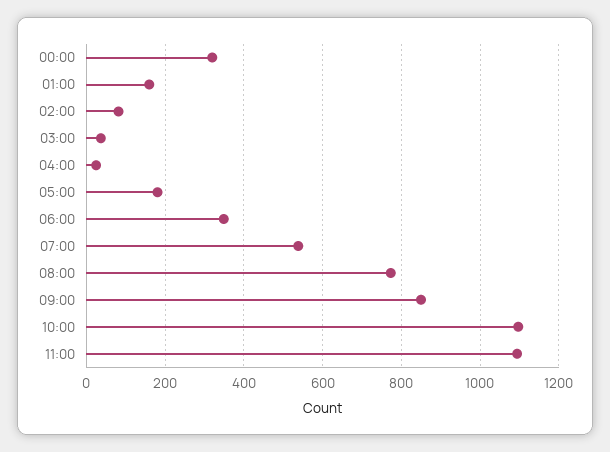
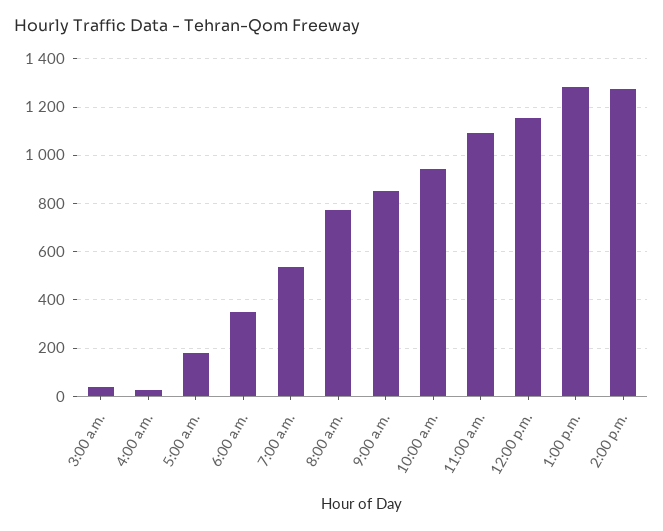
00:00: 320 -> none
01:00: 160 -> none
02:00: 80 -> none
10:00: 1100 -> 950
12:00 p.m.: none -> 1150
1:00 p.m.: none -> 1275
2:00 p.m.: none -> 1275

